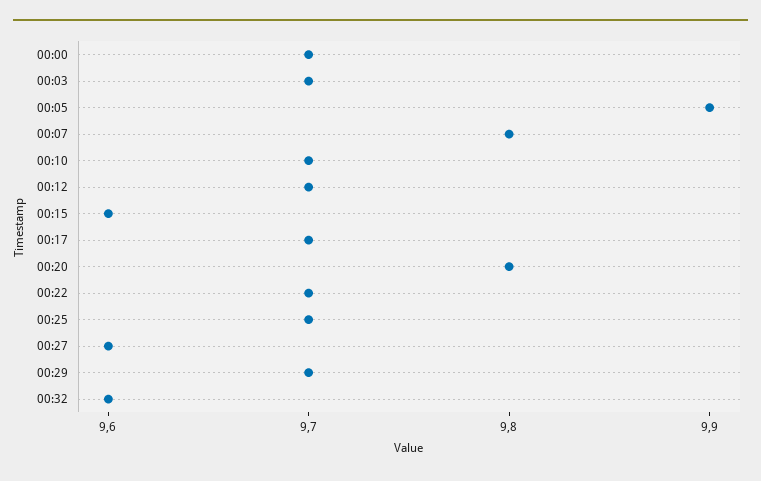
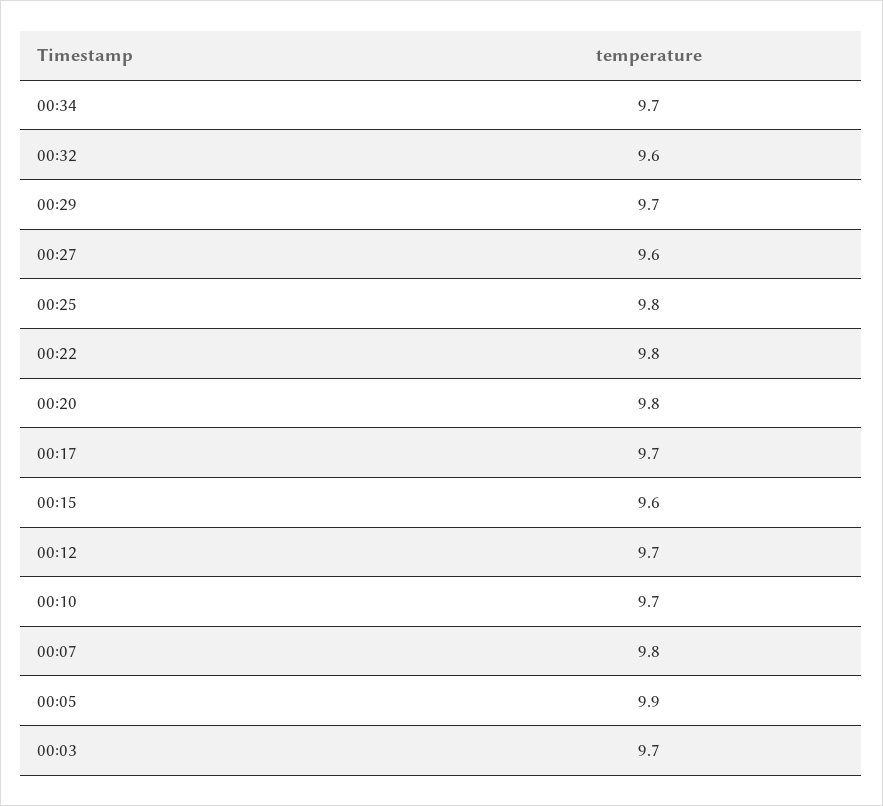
00:00: 9.7 -> none
00:22: 9.7 -> 9.8
00:25: 9.7 -> 9.8
00:34: none -> 9.7

